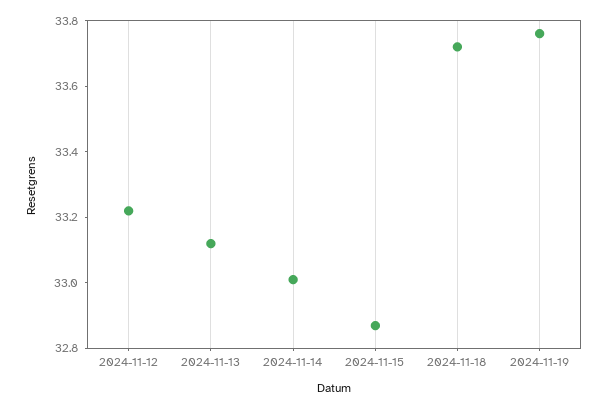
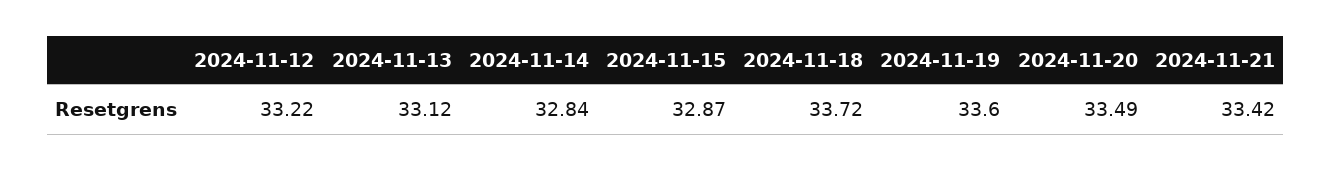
2024-11-14: 33 -> 32.84
2024-11-19: 33.75 -> 33.6
2024-11-20: none -> 33.49
2024-11-21: none -> 33.42

